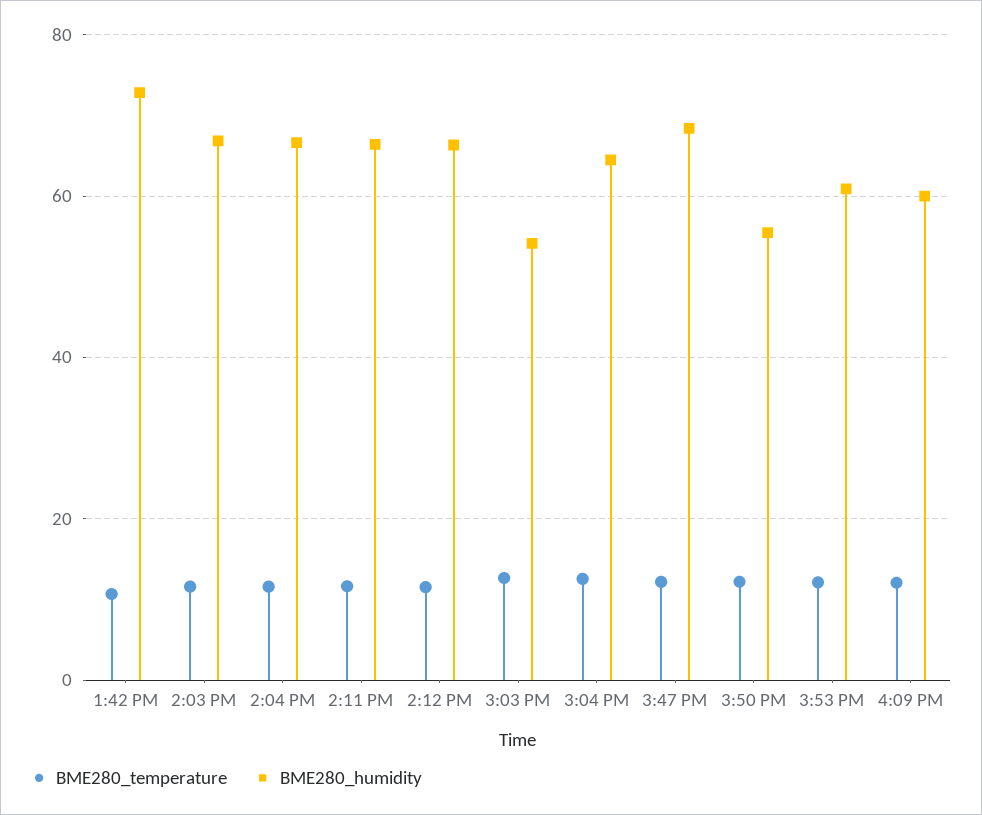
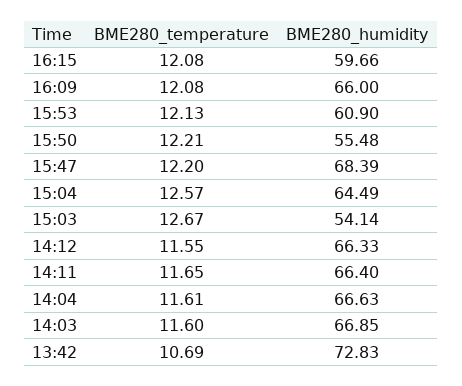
BME280_humidity, 4:09 PM: 60 -> 66
BME280_temperature, 16:15: none -> 12.08
BME280_humidity, 16:15: none -> 59.66

